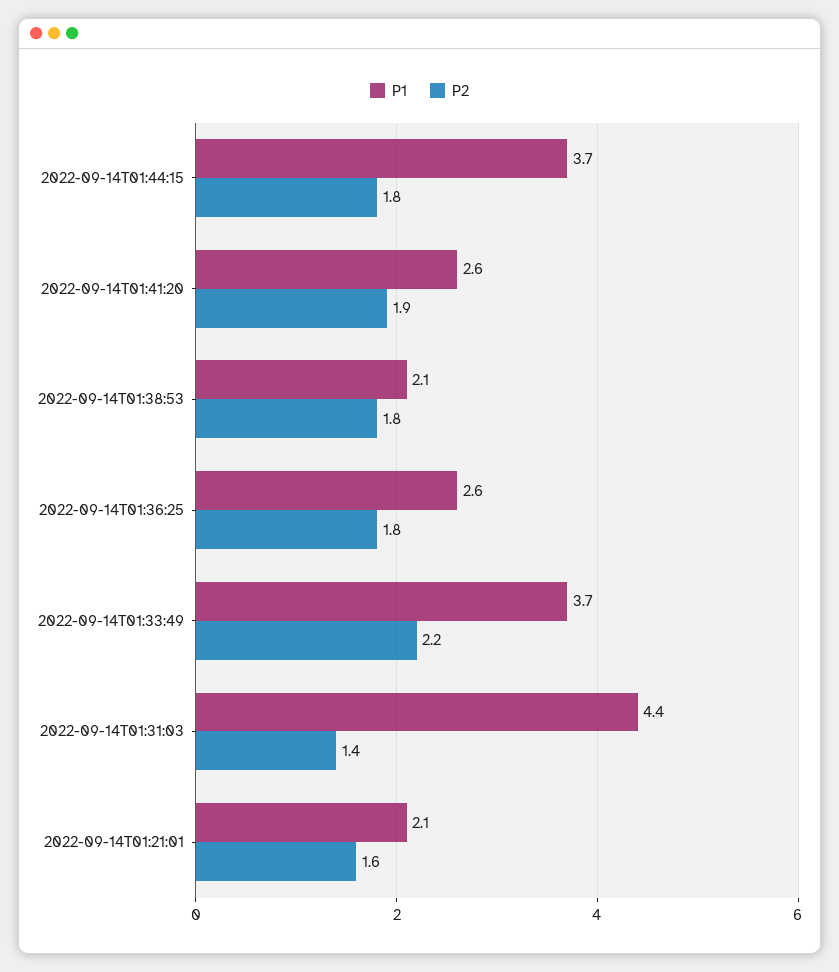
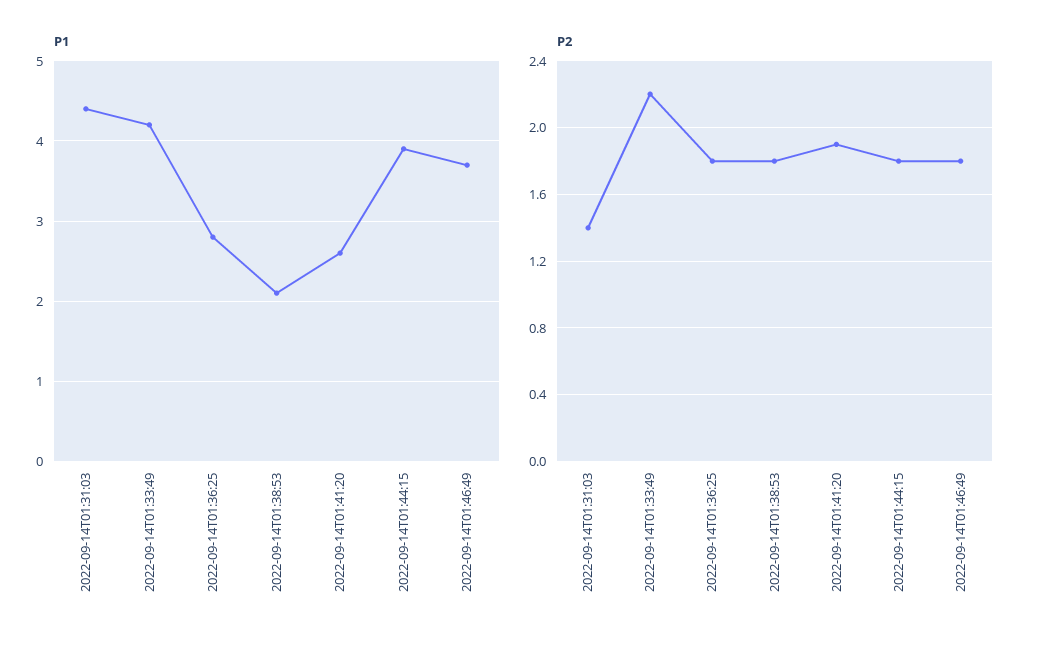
P1, 2022-09-14T01:44:15: 3.7 -> 3.9
P1, 2022-09-14T01:36:25: 2.6 -> 2.8
P1, 2022-09-14T01:33:49: 3.7 -> 4.2
P1, 2022-09-14T01:21:01: 2.1 -> none
P2, 2022-09-14T01:21:01: 1.6 -> none
P1, 2022-09-14T01:46:49: none -> 3.7
P2, 2022-09-14T01:46:49: none -> 1.8

